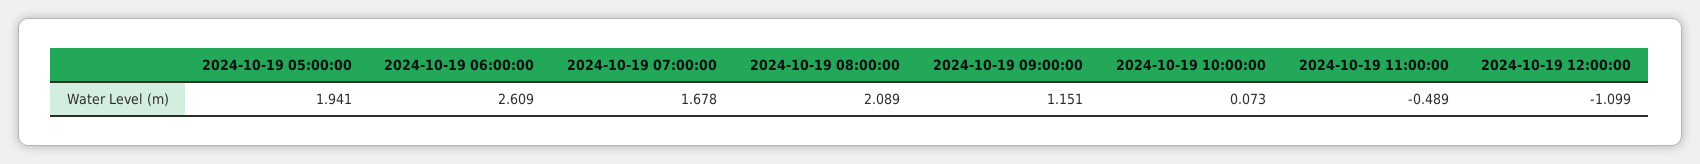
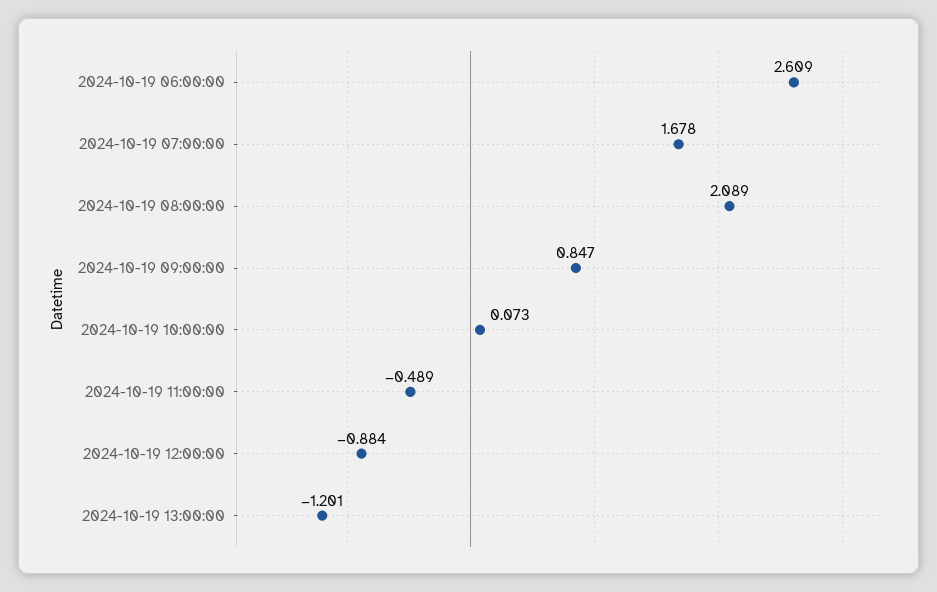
2024-10-19 05:00:00: 1.941 -> none
2024-10-19 09:00:00: 1.151 -> 0.847
2024-10-19 12:00:00: -1.099 -> -0.884
2024-10-19 13:00:00: none -> -1.201

